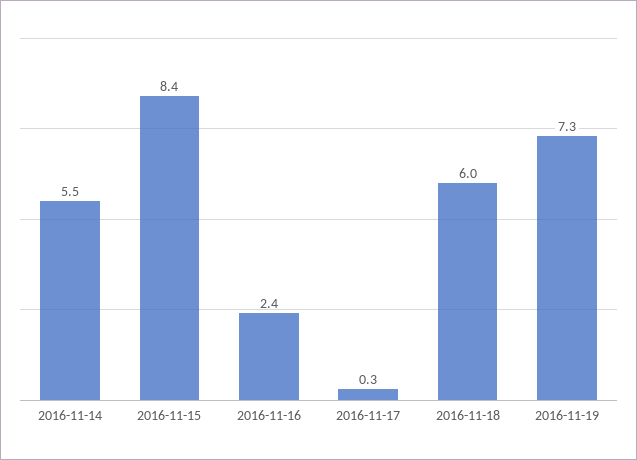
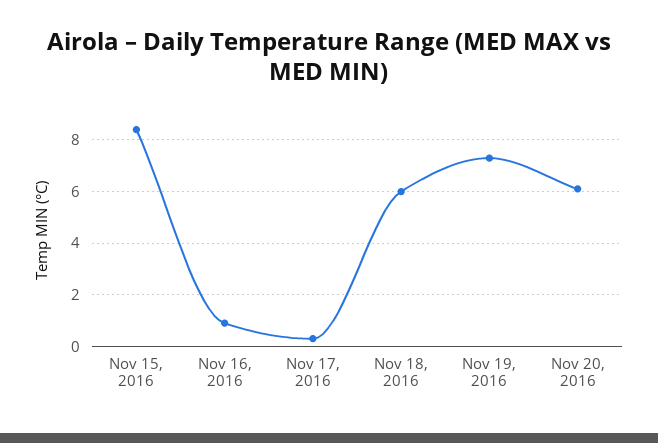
2016-11-14: 5.5 -> none
2016-11-16: 2.4 -> 1
Nov 20, 2016: none -> 6

